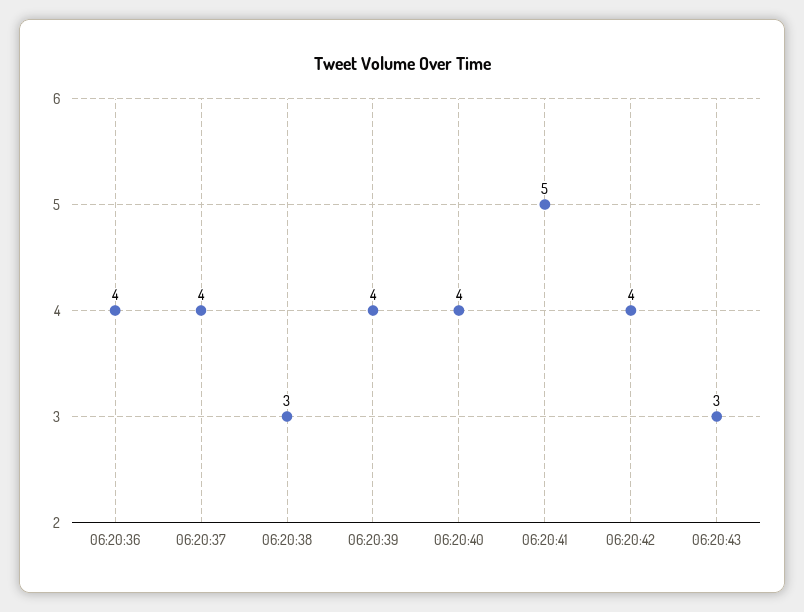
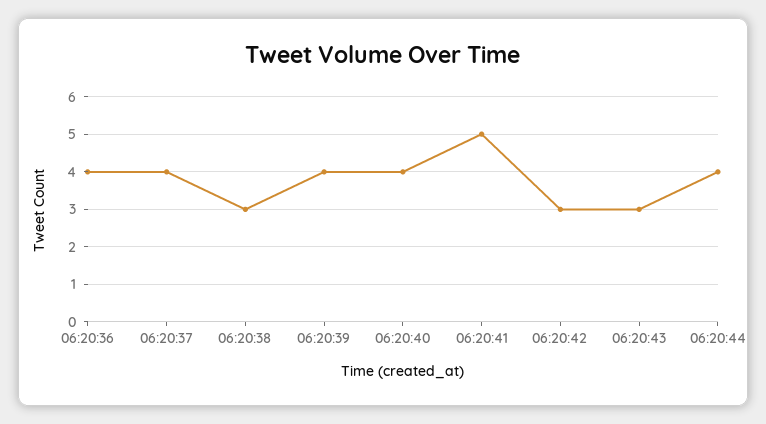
06:20:42: 4 -> 3
06:20:44: none -> 4

